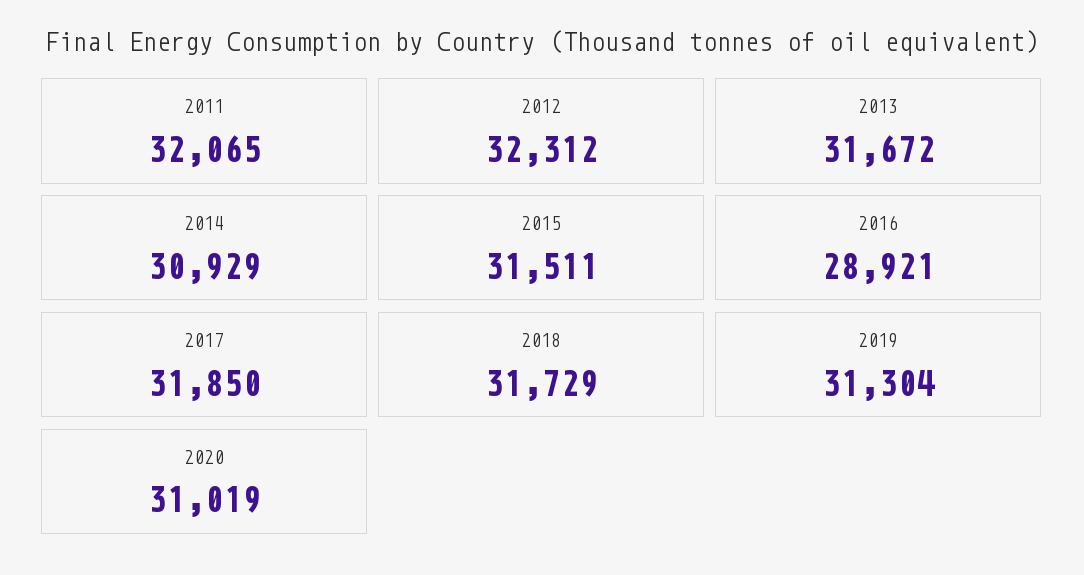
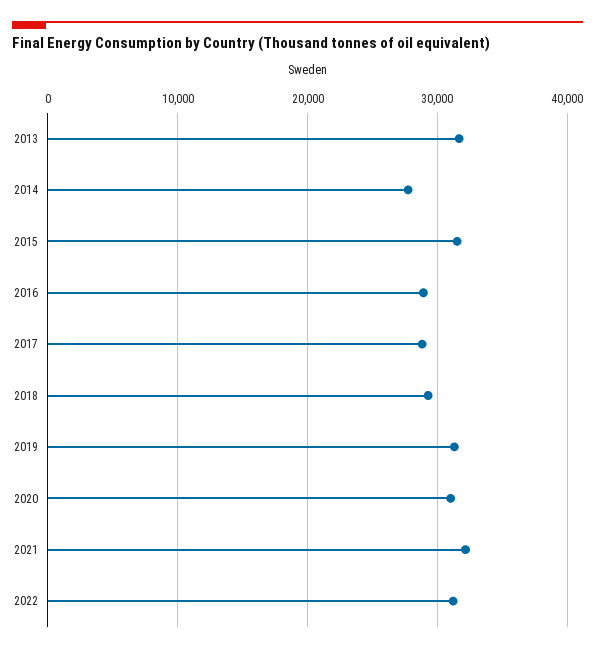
2011: 32065 -> none
2012: 32312 -> none
2014: 30929 -> 28000
2017: 31850 -> 29000
2018: 31729 -> 29000
2021: none -> 32000
2022: none -> 31000

